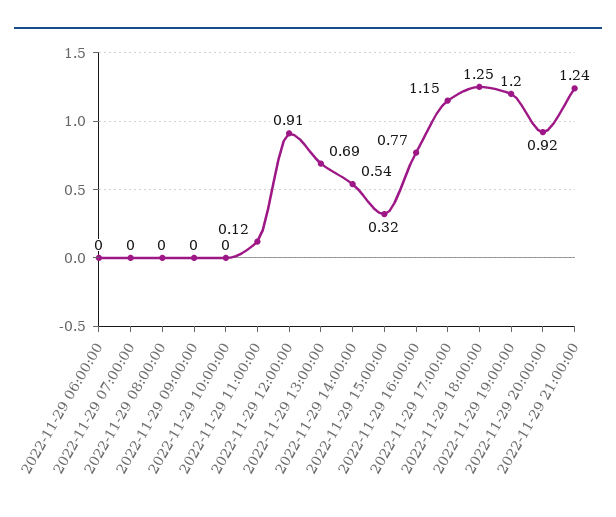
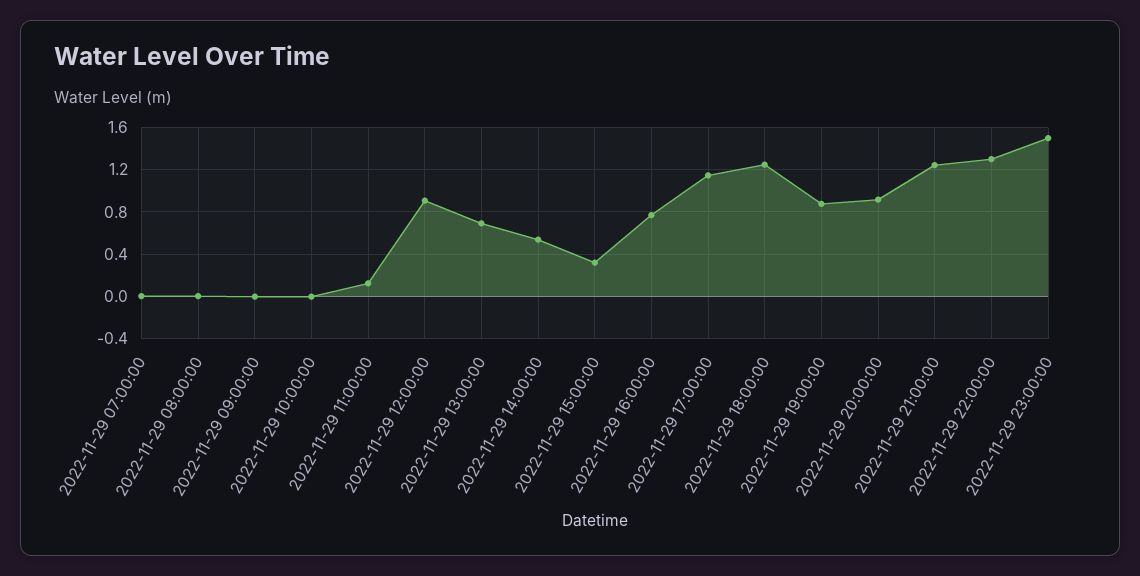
2022-11-29 06:00:00: 0 -> none
2022-11-29 19:00:00: 1.2 -> 0.9
2022-11-29 22:00:00: none -> 1.3
2022-11-29 23:00:00: none -> 1.5

